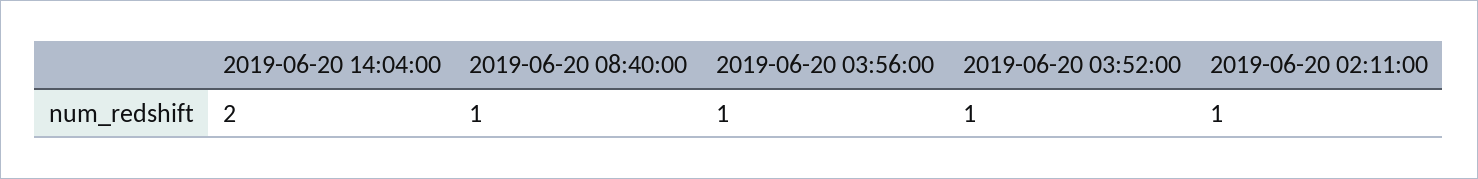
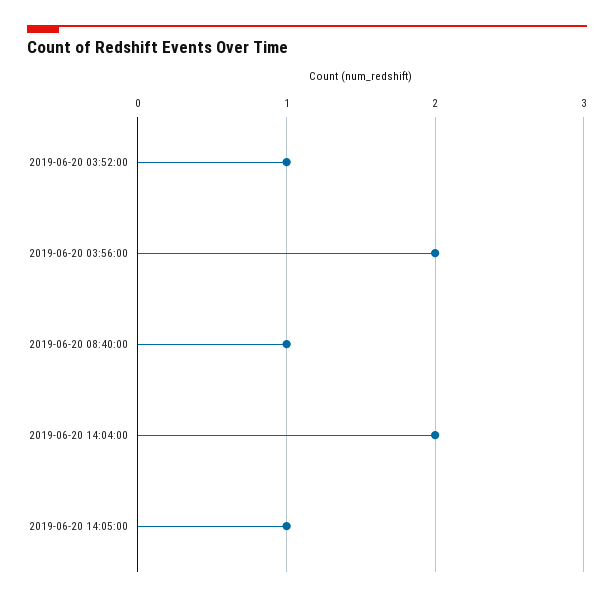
2019-06-20 03:56:00: 1 -> 2
2019-06-20 02:11:00: 1 -> none
2019-06-20 14:05:00: none -> 1

